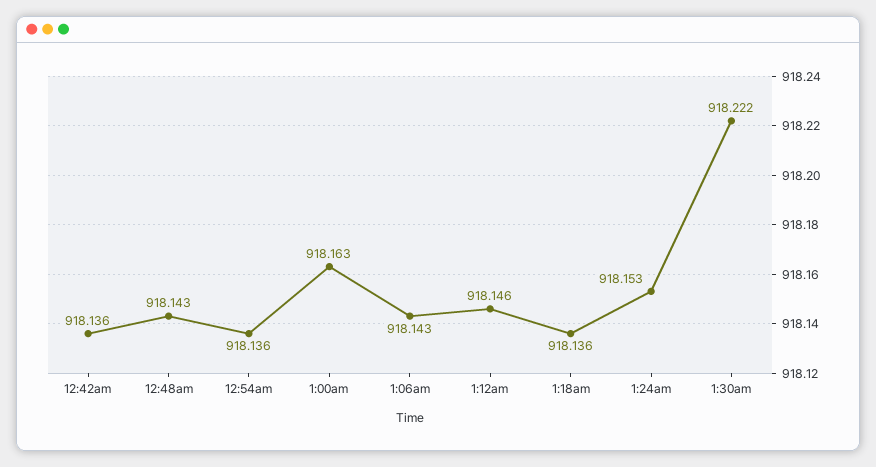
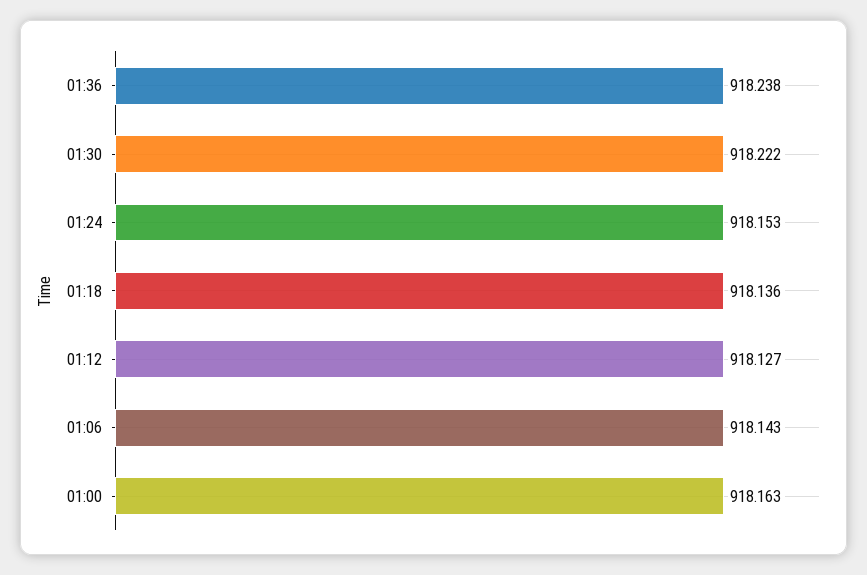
12:42am: 918.136 -> none
12:48am: 918.143 -> none
12:54am: 918.136 -> none
1:12am: 918.146 -> 918.127
01:36: none -> 918.238

